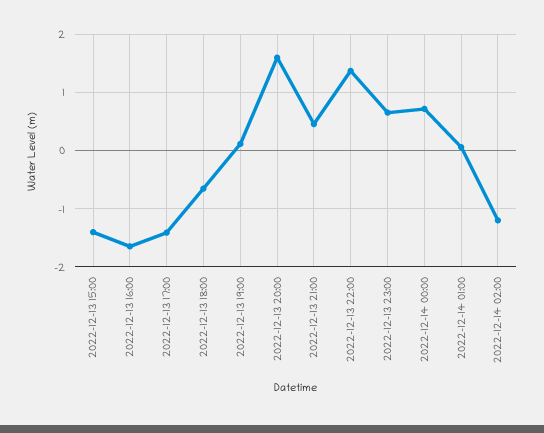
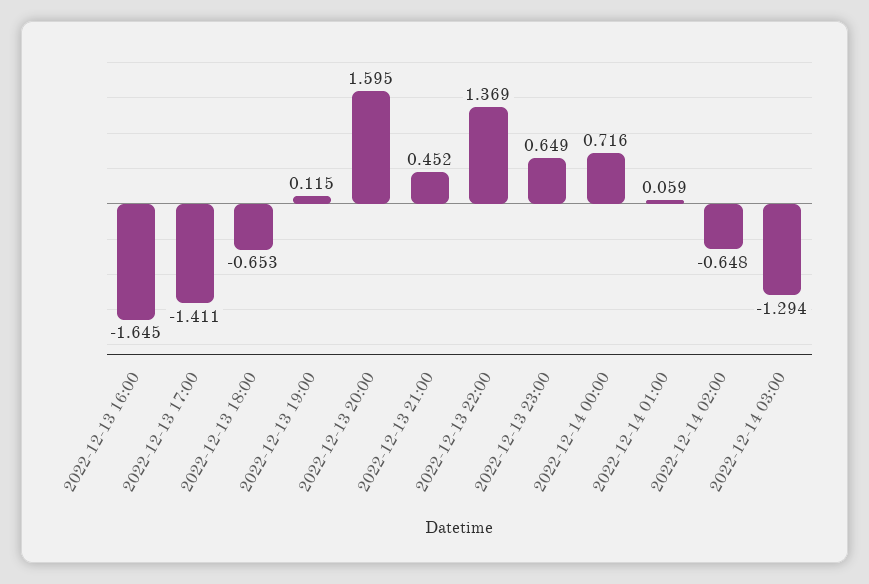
2022-12-13 15:00: -1.4 -> none
2022-12-14 02:00: -1.2 -> -0.648
2022-12-14 03:00: none -> -1.294

